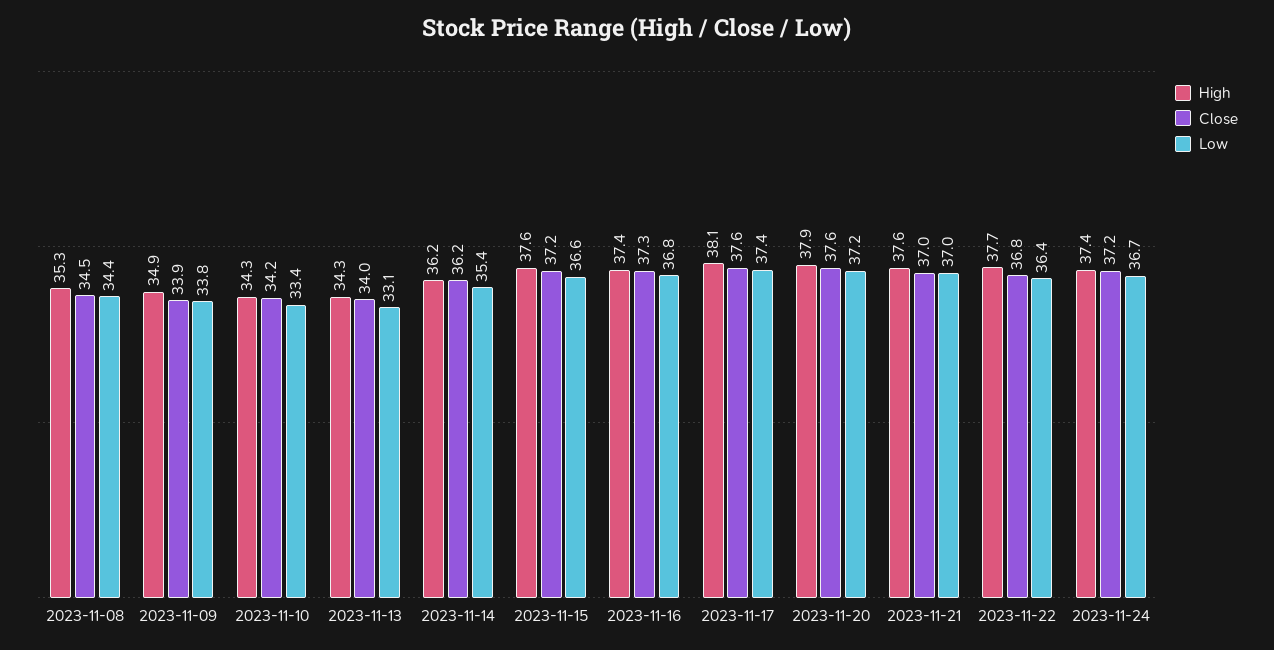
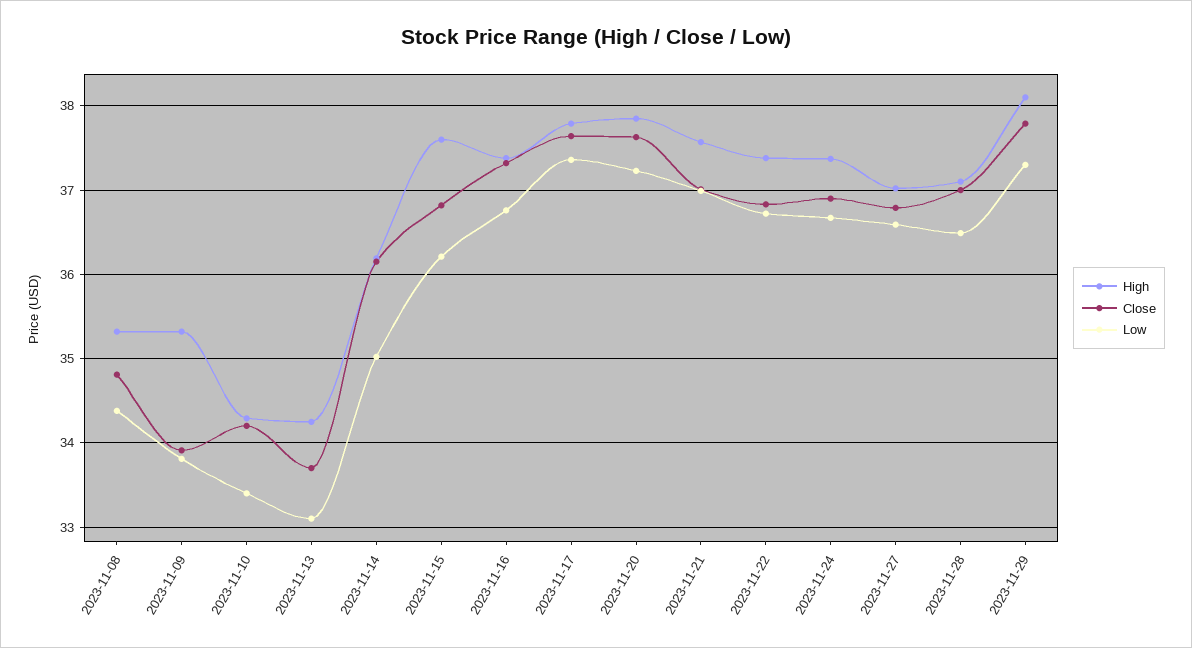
Close, 2023-11-08: 34.5 -> 34.8
High, 2023-11-09: 34.9 -> 35.3
Close, 2023-11-13: 34 -> 33.7
Low, 2023-11-14: 35.4 -> 35
Close, 2023-11-15: 37.2 -> 36.8
Low, 2023-11-15: 36.6 -> 36.2
High, 2023-11-17: 38.1 -> 37.8
High, 2023-11-22: 37.7 -> 37.4
Low, 2023-11-22: 36.4 -> 36.7
Close, 2023-11-24: 37.2 -> 36.9
High, 2023-11-27: none -> 37
Close, 2023-11-27: none -> 36.8
Low, 2023-11-27: none -> 36.6
High, 2023-11-28: none -> 37.1
Close, 2023-11-28: none -> 37
Low, 2023-11-28: none -> 36.5
High, 2023-11-29: none -> 38.1
Close, 2023-11-29: none -> 37.8
Low, 2023-11-29: none -> 37.3

